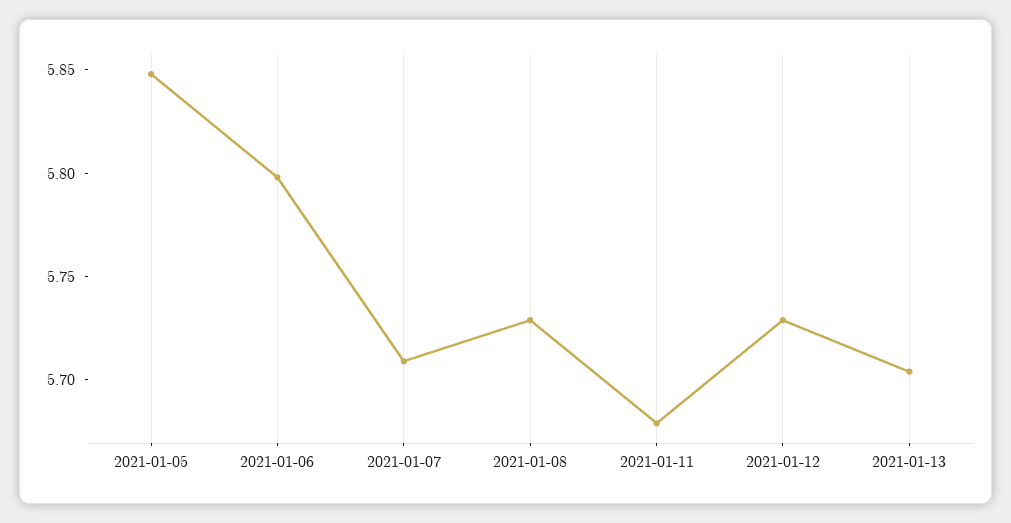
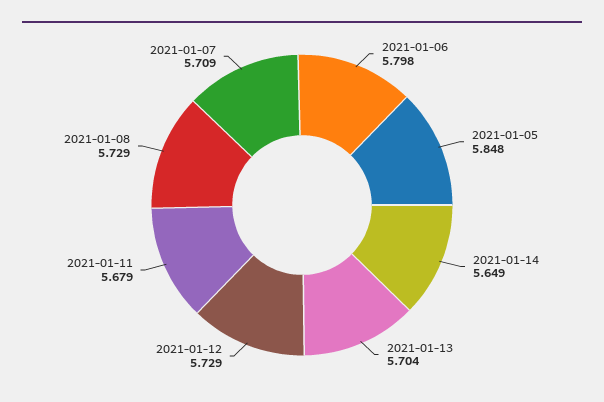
2021-01-14: none -> 5.649

